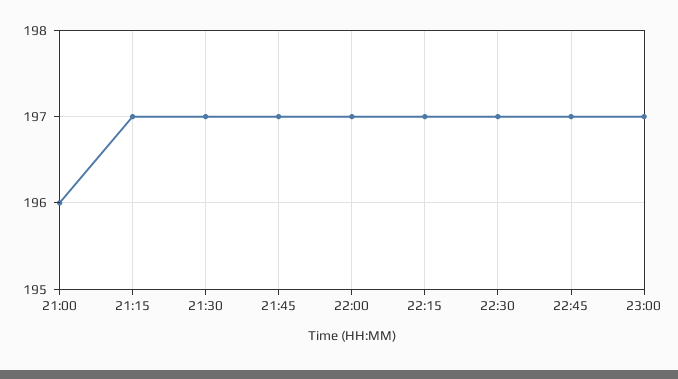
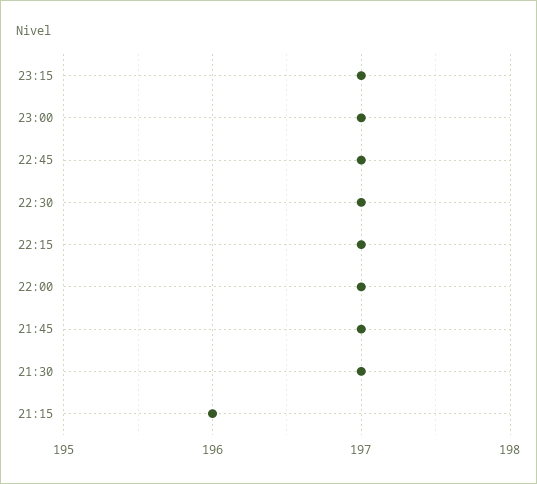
21:00: 196 -> none
21:15: 197 -> 196
23:15: none -> 197

